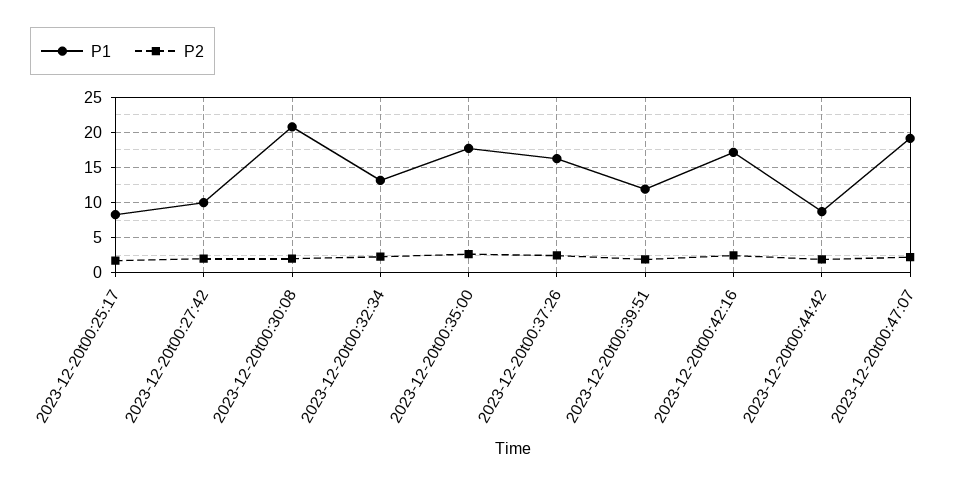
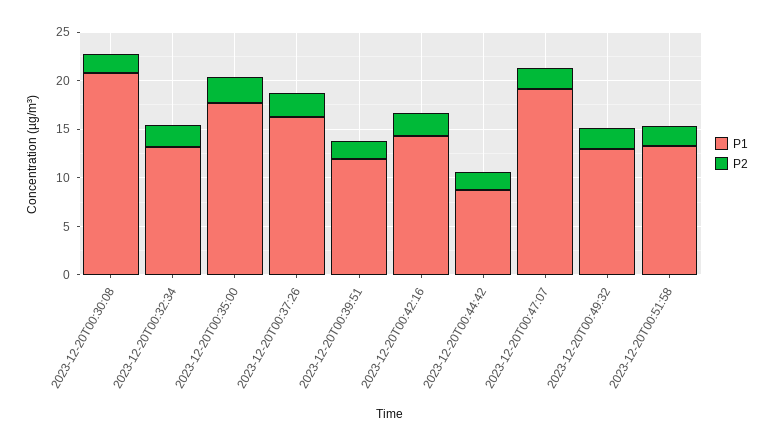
P1, 2023-12-20t00:25:17: 8 -> none
P2, 2023-12-20t00:25:17: 2 -> none
P1, 2023-12-20t00:27:42: 10 -> none
P2, 2023-12-20t00:27:42: 2 -> none
P1, 2023-12-20t00:42:16: 17 -> 14
P1, 2023-12-20T00:49:32: none -> 13
P2, 2023-12-20T00:49:32: none -> 2
P1, 2023-12-20T00:51:58: none -> 13
P2, 2023-12-20T00:51:58: none -> 2

